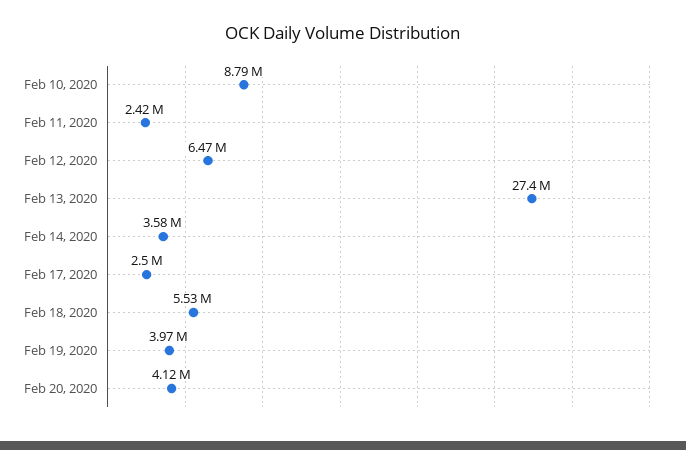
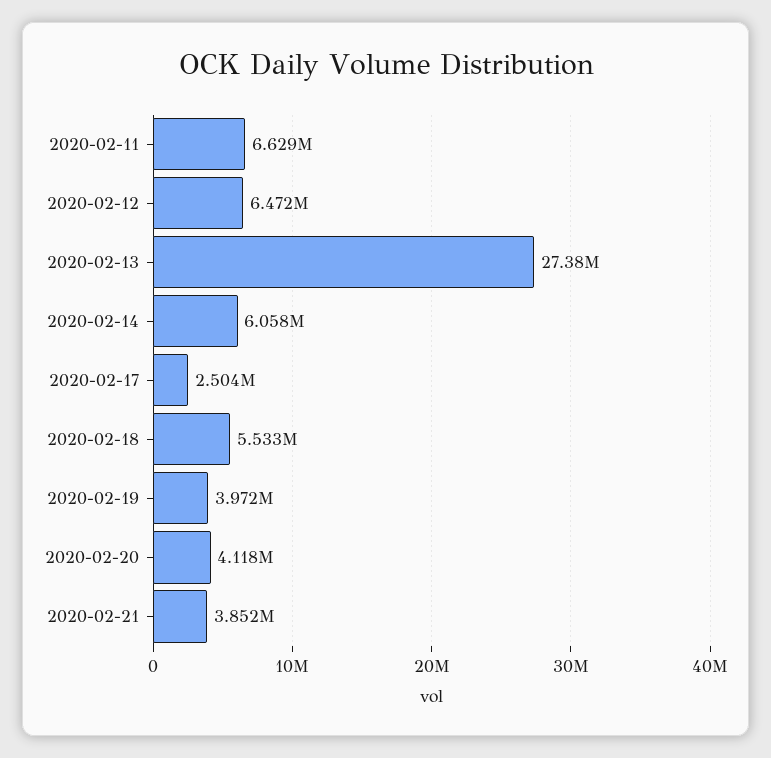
Feb 10, 2020: 8790000 -> none
Feb 11, 2020: 2420000 -> 6629000
Feb 14, 2020: 3580000 -> 6058000
2020-02-21: none -> 3852000

